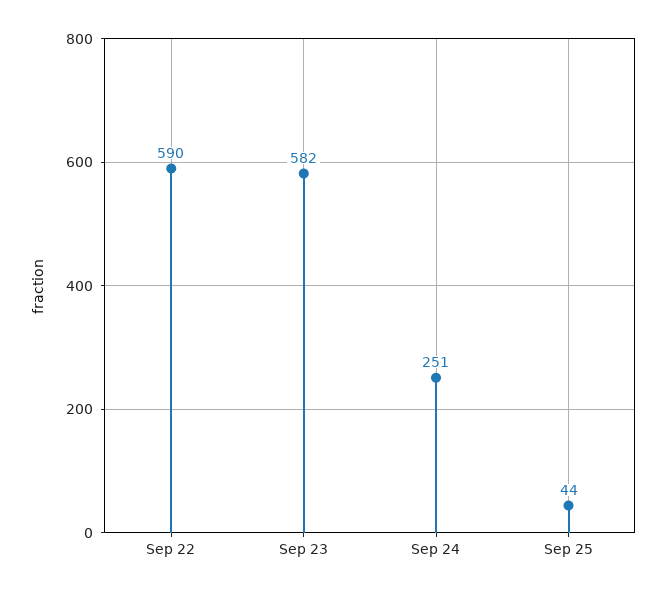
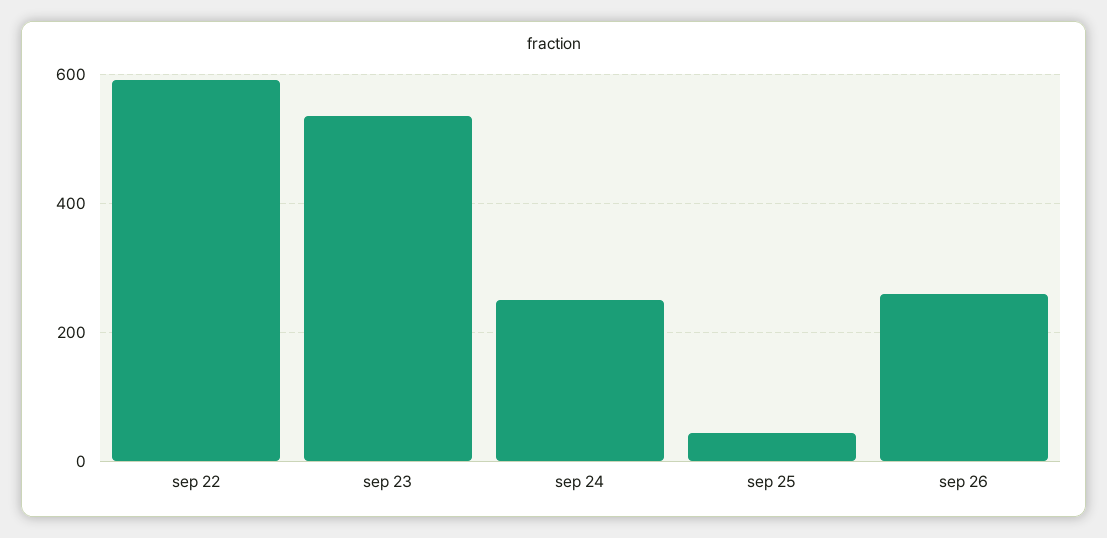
Sep 23: 582 -> 540
sep 26: none -> 260

